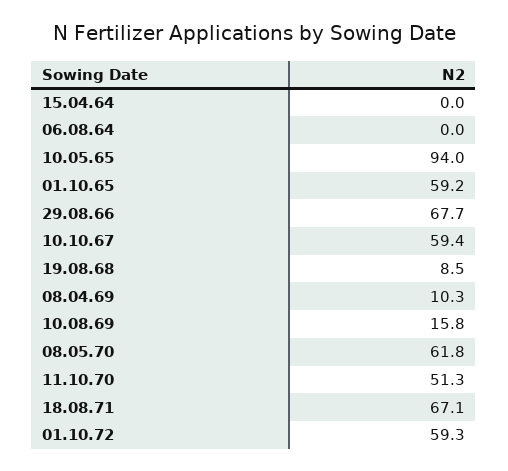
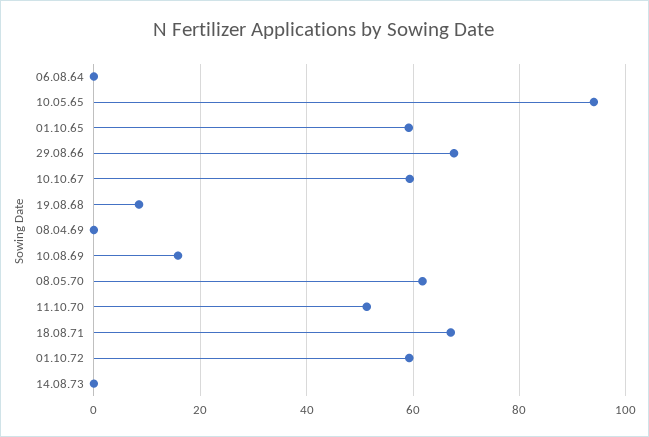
15.04.64: 0 -> none
08.04.69: 10.3 -> 0
14.08.73: none -> 0

